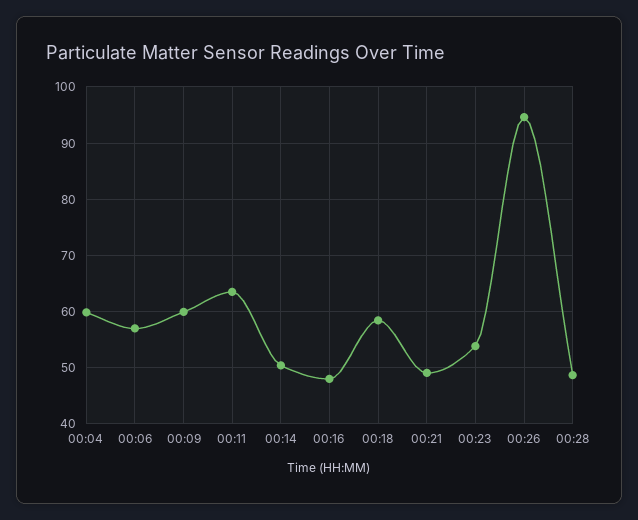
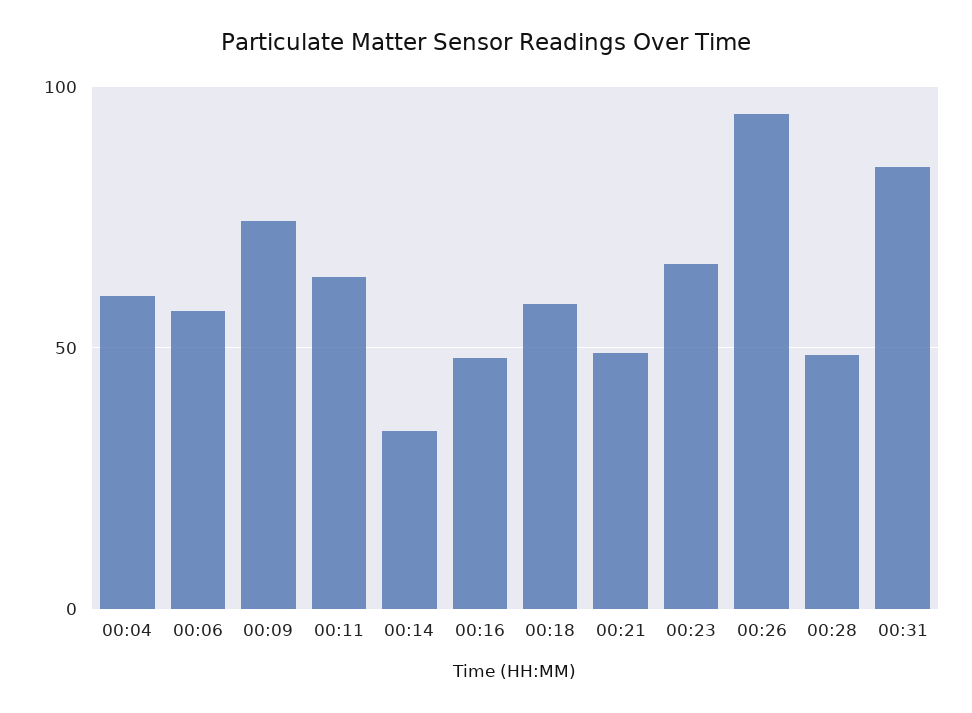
00:09: 60 -> 75
00:14: 50 -> 35
00:23: 54 -> 65
00:31: none -> 85

